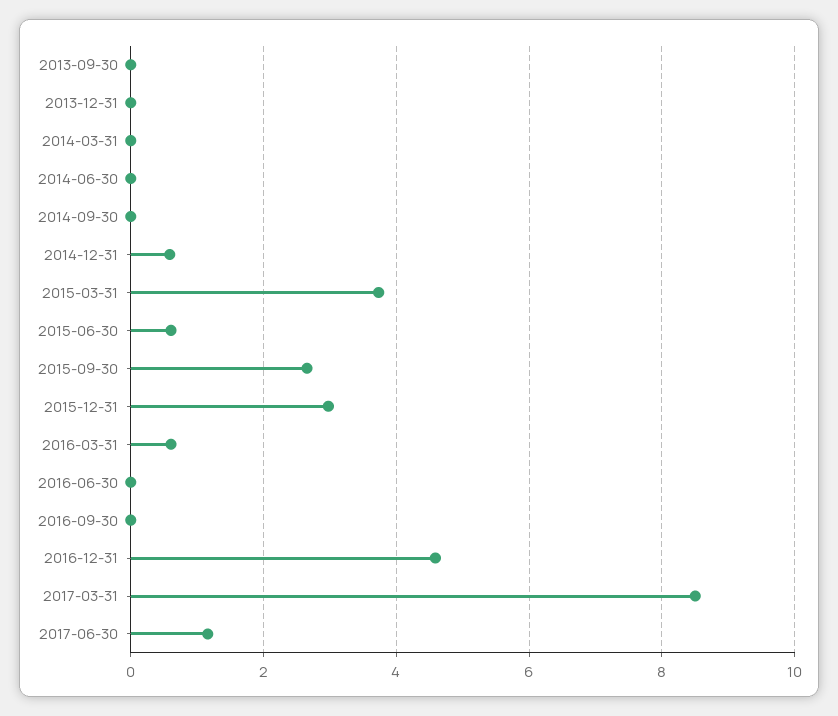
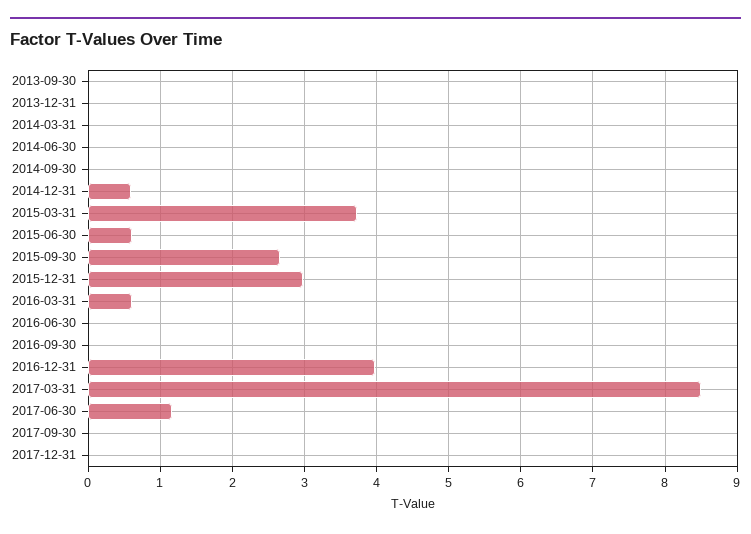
2016-12-31: 4.6 -> 4
2017-09-30: none -> 0
2017-12-31: none -> 0

